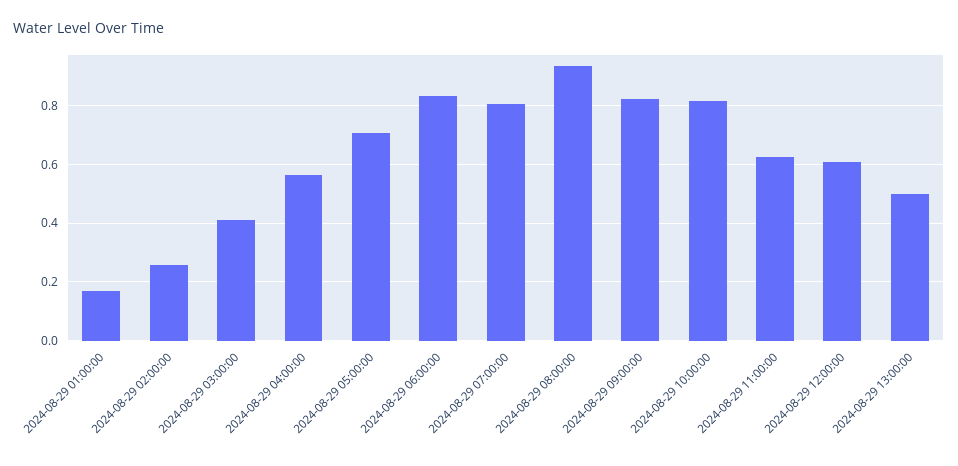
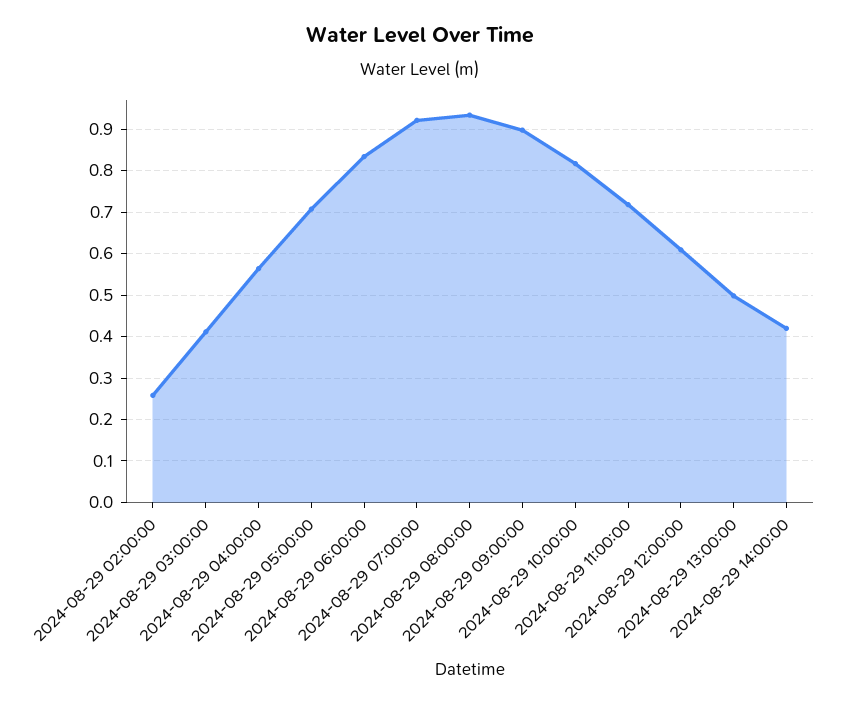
2024-08-29 01:00:00: 0.175 -> none
2024-08-29 07:00:00: 0.8 -> 0.92
2024-08-29 09:00:00: 0.825 -> 0.9
2024-08-29 11:00:00: 0.625 -> 0.72
2024-08-29 14:00:00: none -> 0.42

